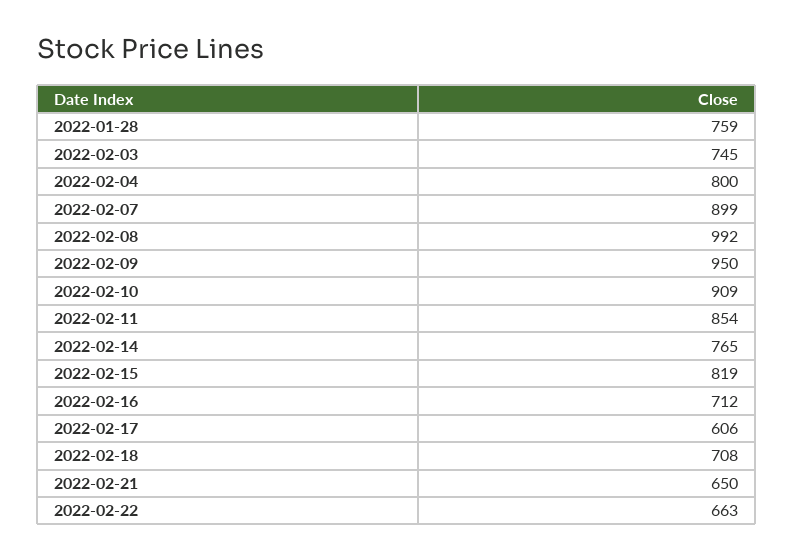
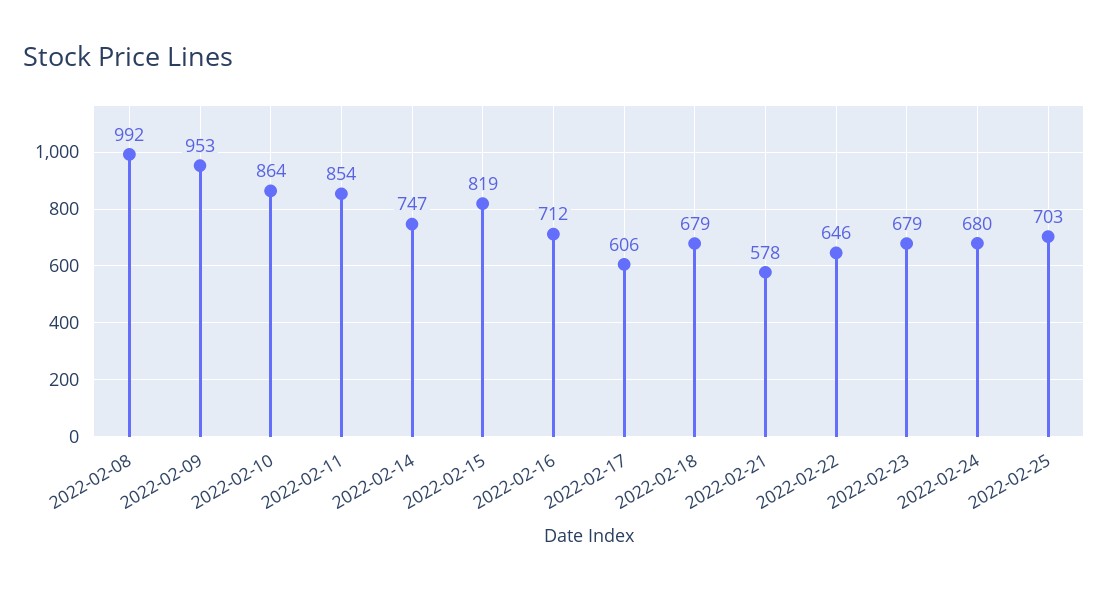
2022-01-28: 759 -> none
2022-02-03: 745 -> none
2022-02-04: 800 -> none
2022-02-07: 899 -> none
2022-02-09: 950 -> 953
2022-02-10: 909 -> 864
2022-02-14: 765 -> 747
2022-02-18: 708 -> 679
2022-02-21: 650 -> 578
2022-02-22: 663 -> 646
2022-02-23: none -> 679
2022-02-24: none -> 680
2022-02-25: none -> 703

